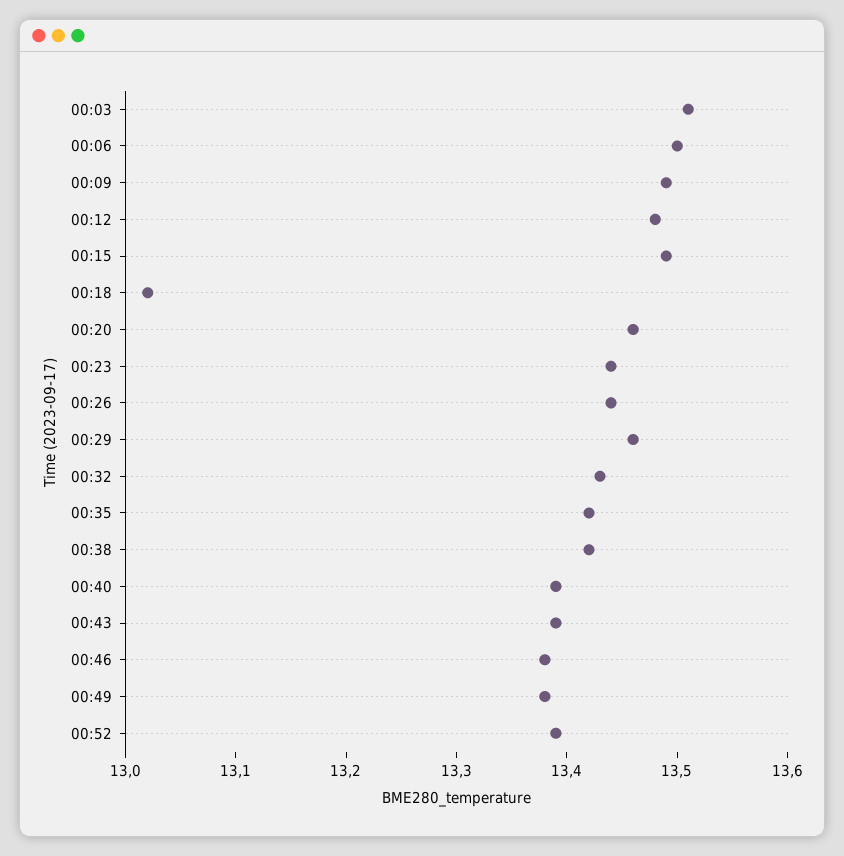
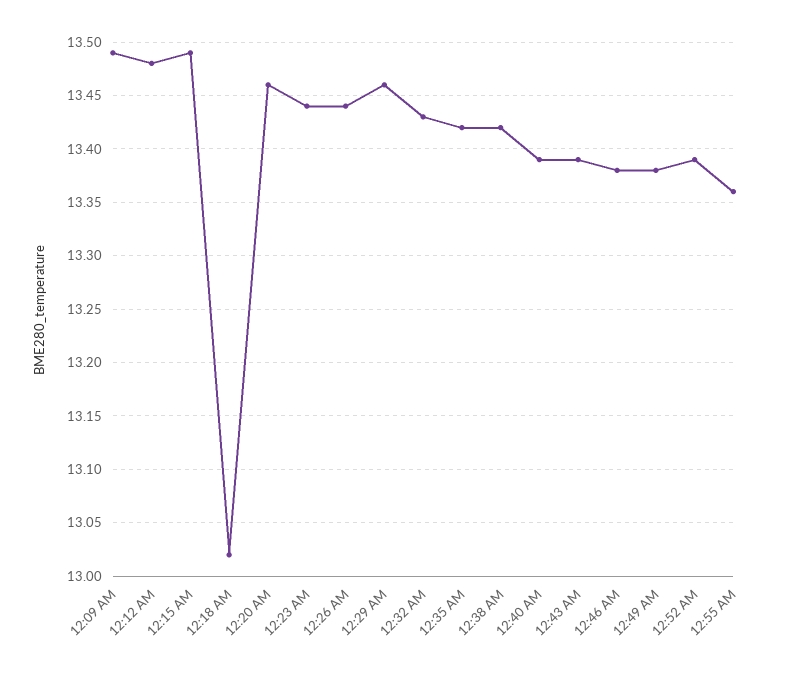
00:03: 13.51 -> none
00:06: 13.5 -> none
12:55 AM: none -> 13.36

